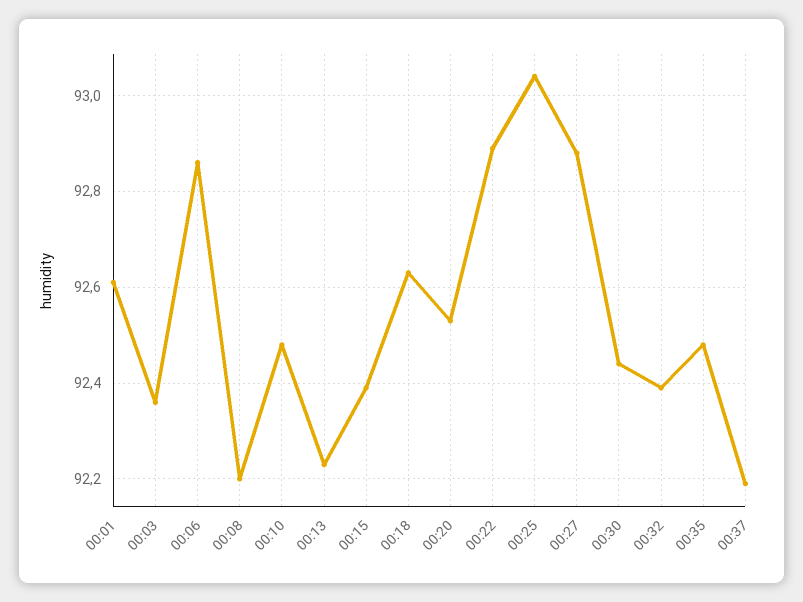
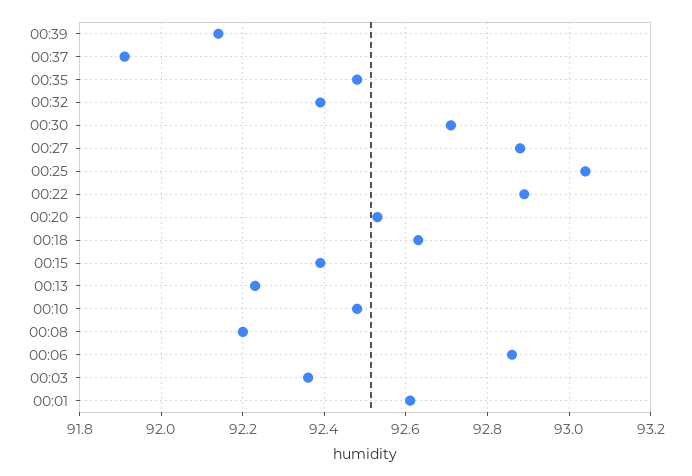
00:30: 92.45 -> 92.7
00:37: 92.2 -> 91.9
00:39: none -> 92.15

